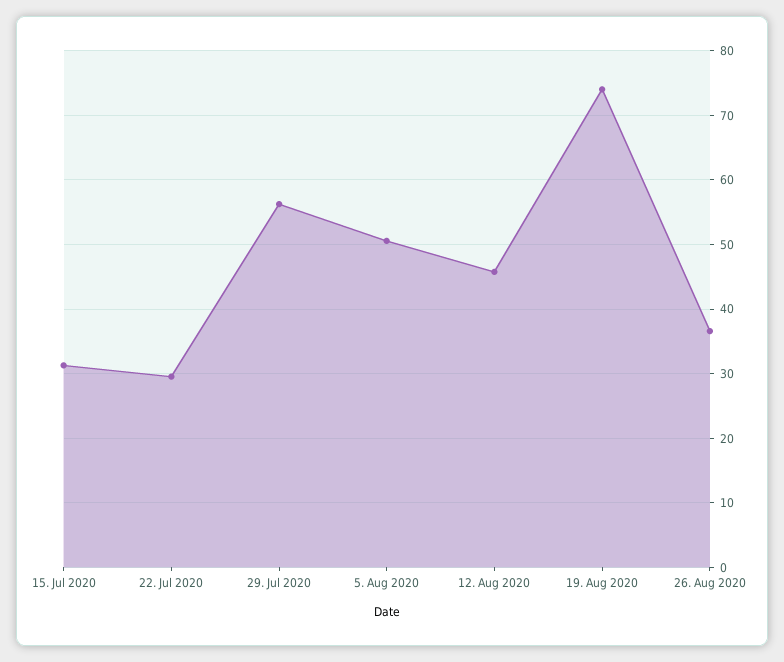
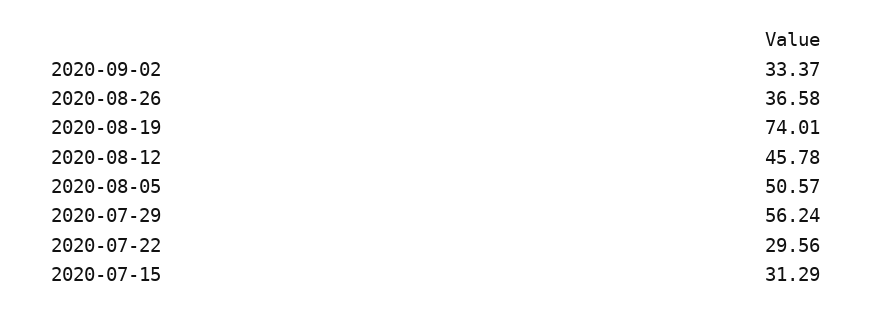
2020-09-02: none -> 33.37

